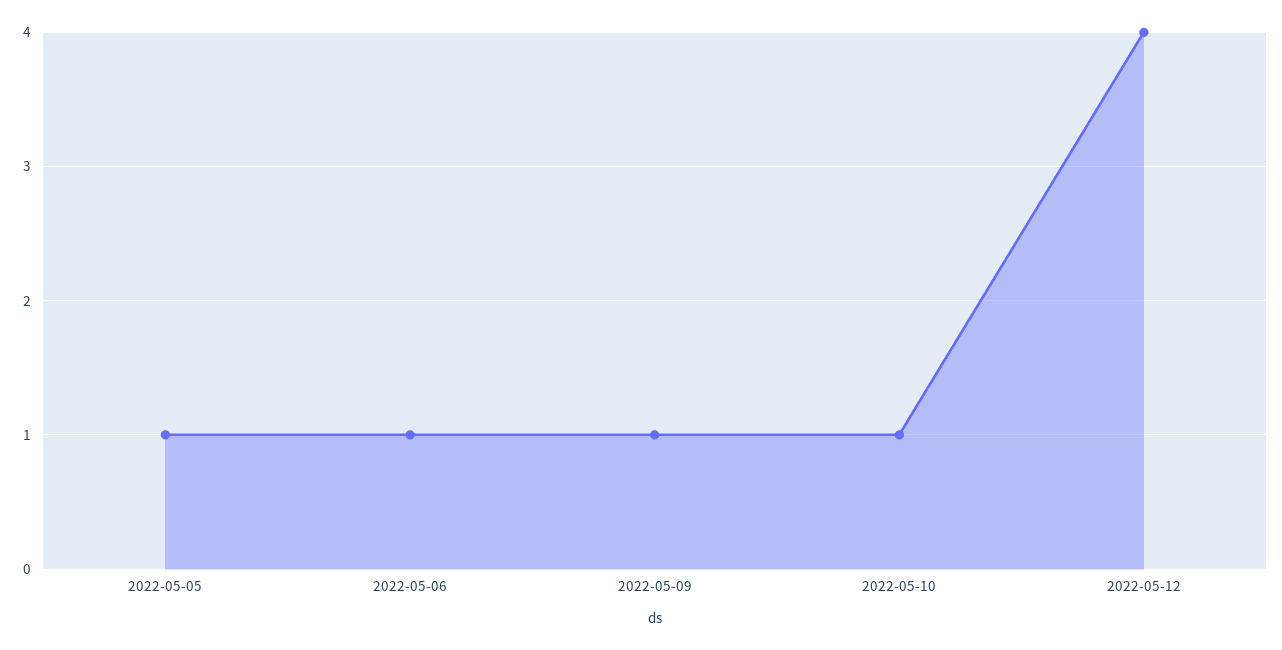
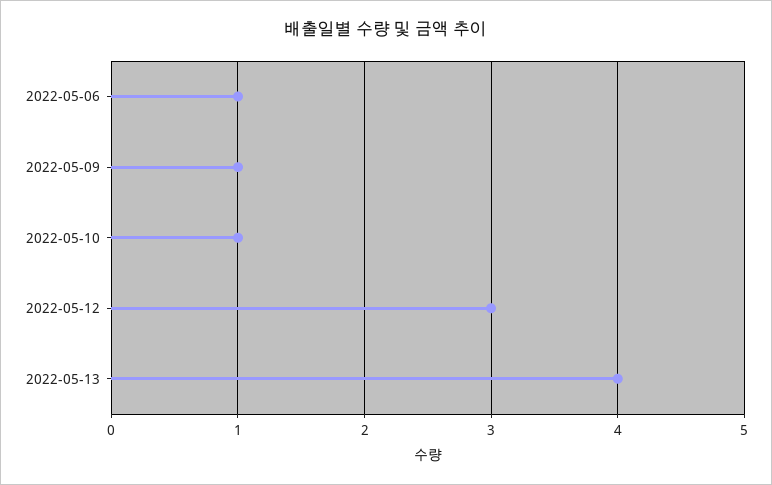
2022-05-05: 1 -> none
2022-05-12: 4 -> 3
2022-05-13: none -> 4

